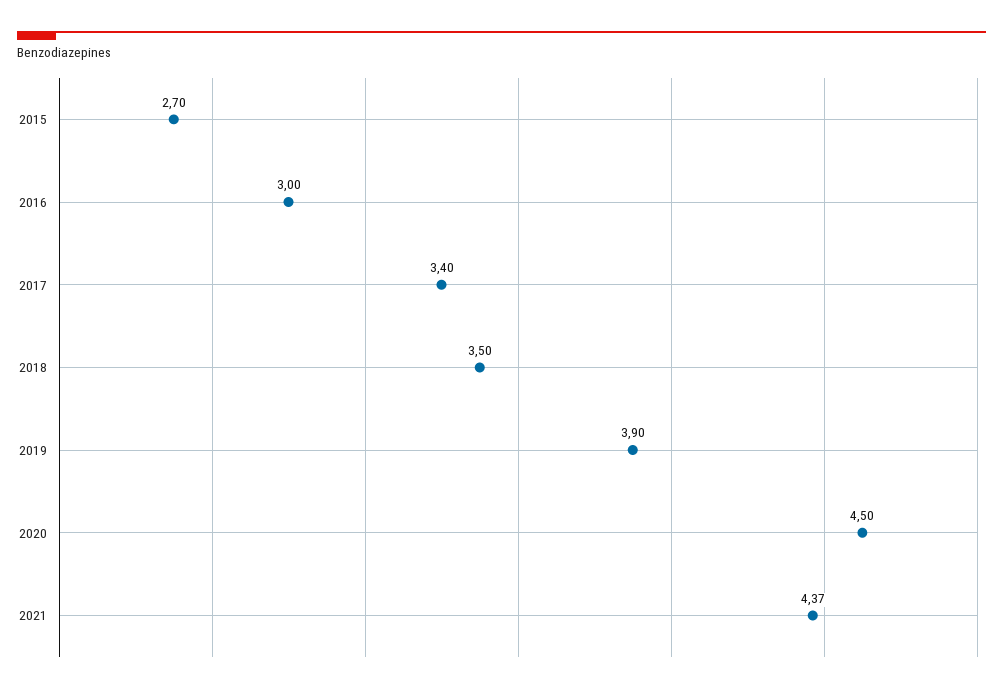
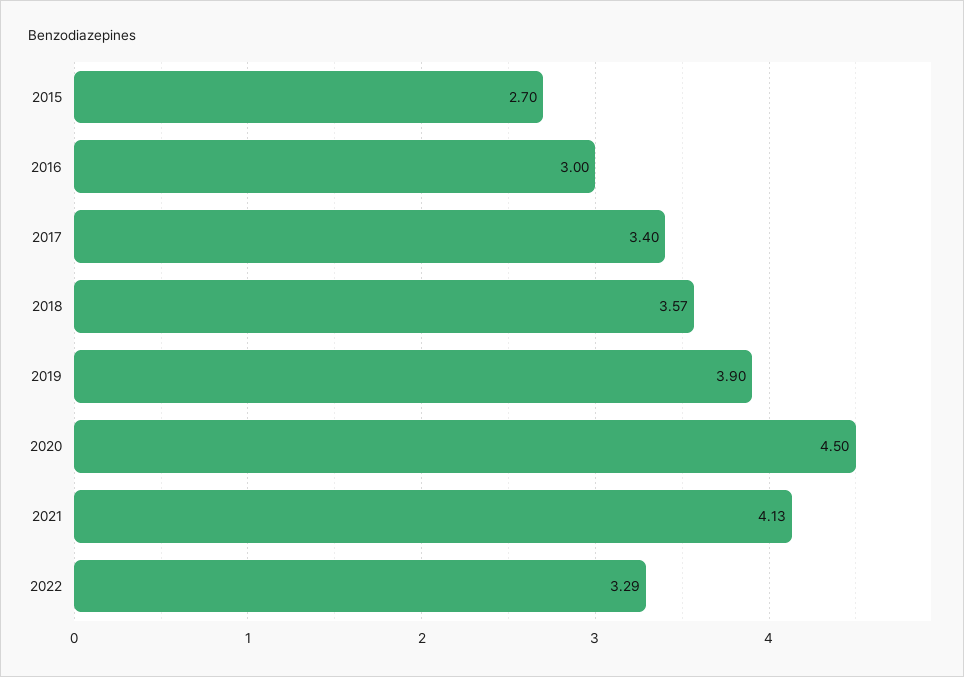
2018: 3.5 -> 3.57
2021: 4.37 -> 4.13
2022: none -> 3.29

